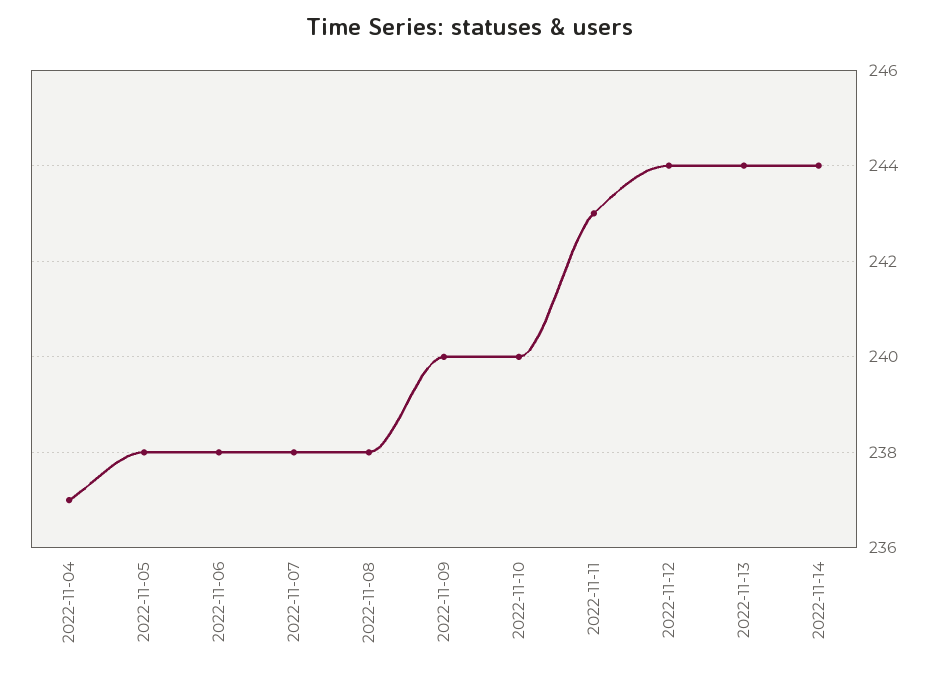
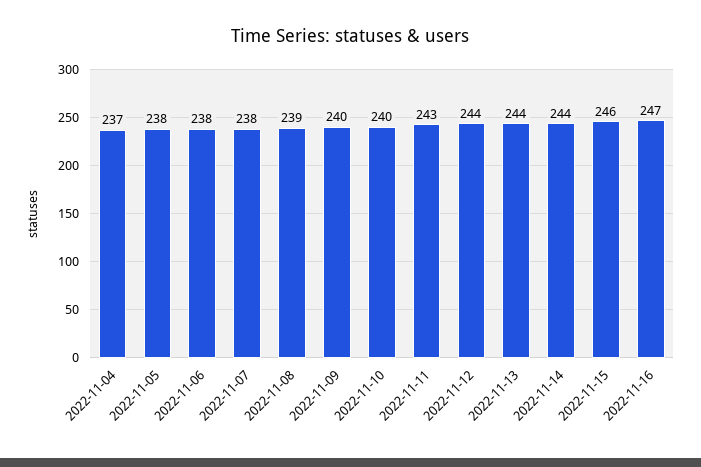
2022-11-08: 238 -> 239
2022-11-15: none -> 246
2022-11-16: none -> 247

